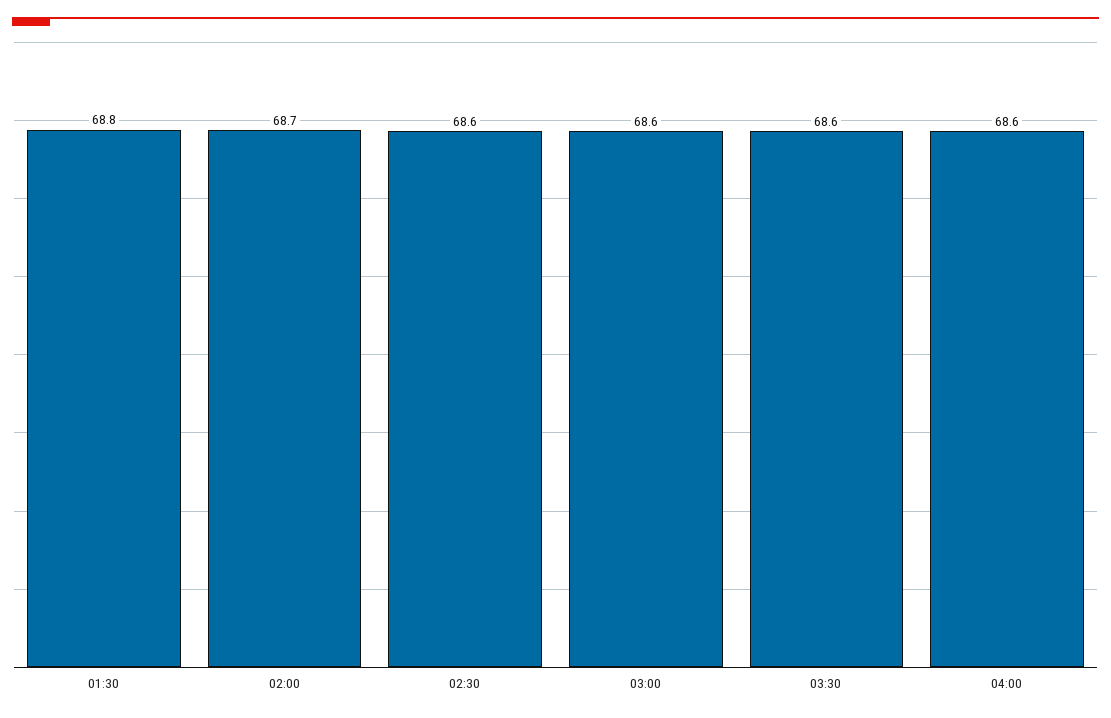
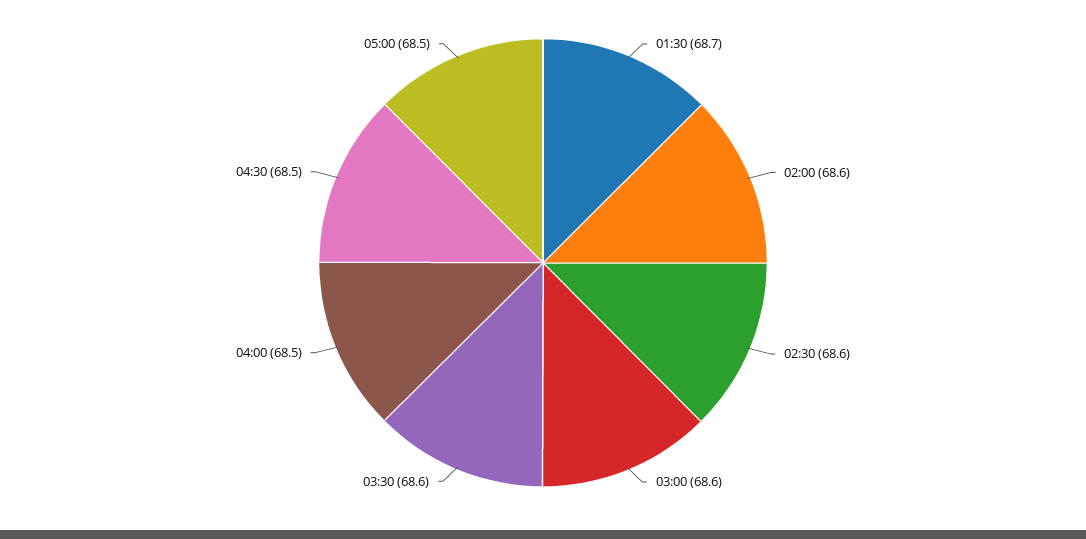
01:30: 68.8 -> 68.7
02:00: 68.7 -> 68.6
04:00: 68.6 -> 68.5
04:30: none -> 68.5
05:00: none -> 68.5

